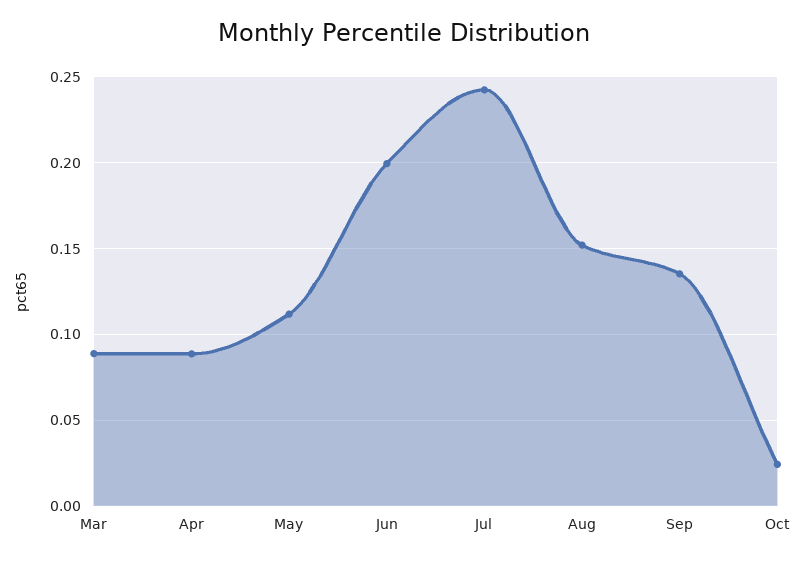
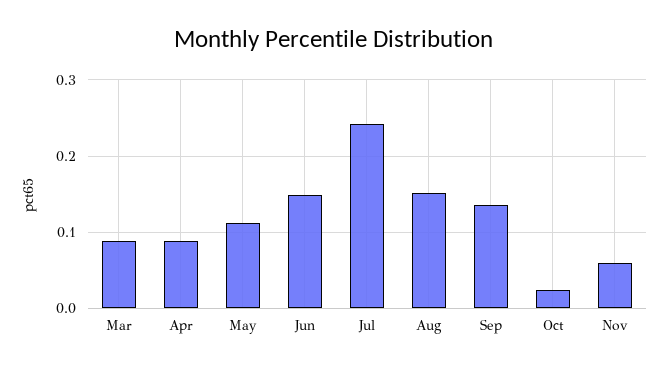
Jun: 0.2 -> 0.15
Nov: none -> 0.06

